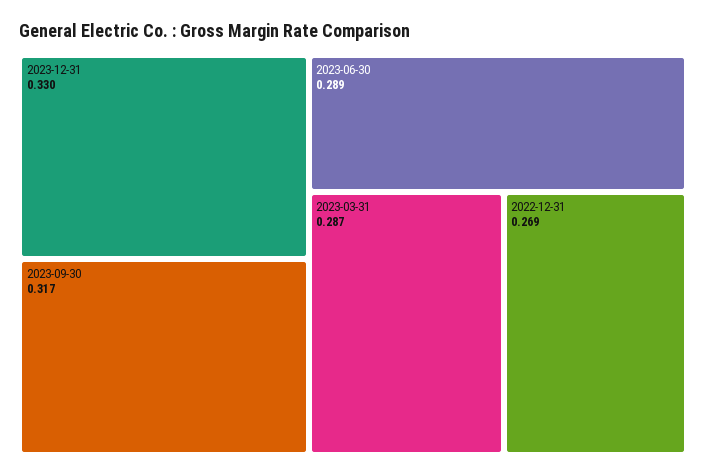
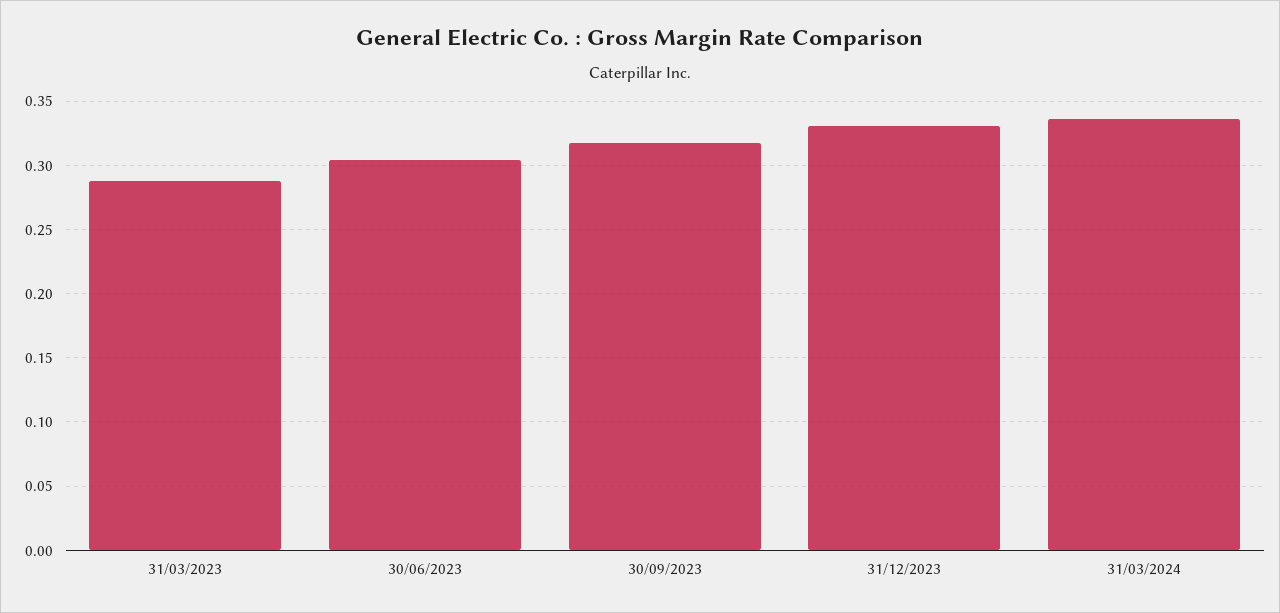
2023-06-30: 0.289 -> 0.305
2022-12-31: 0.269 -> none
31/03/2024: none -> 0.335

